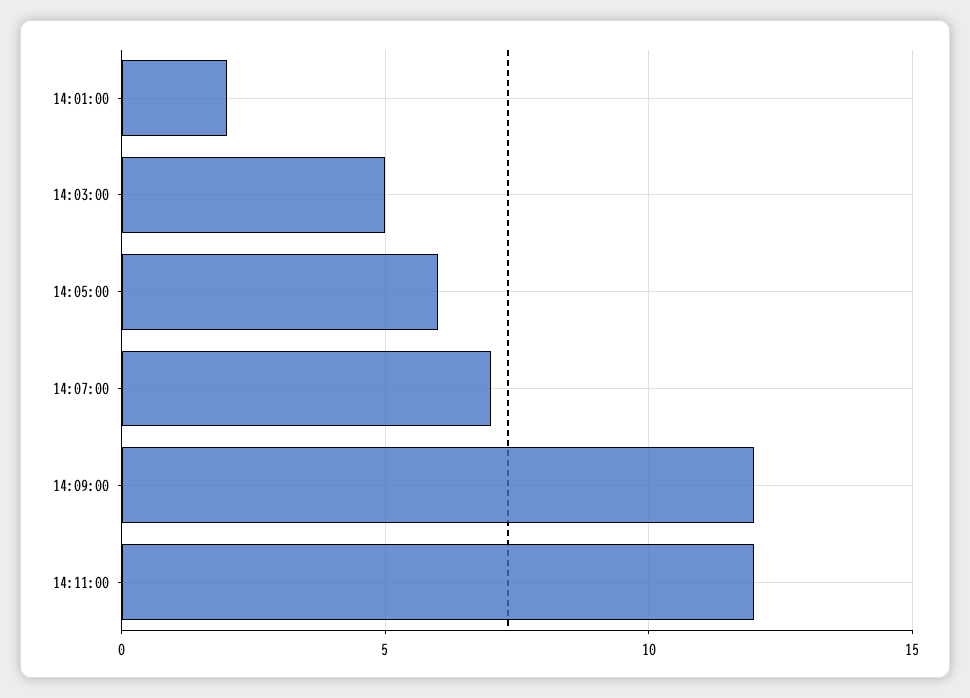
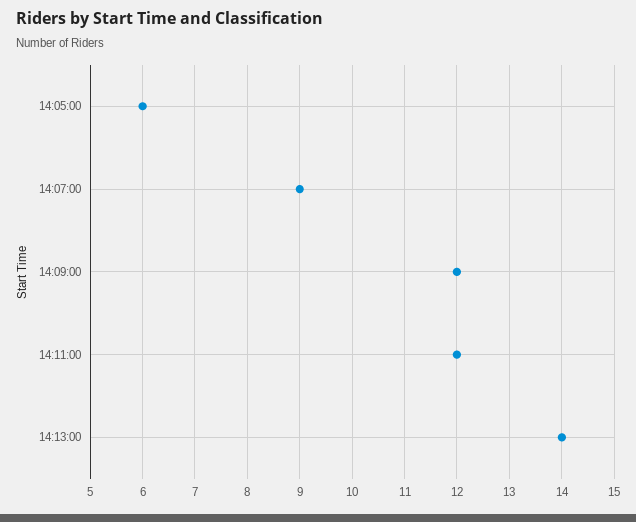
14:01:00: 2 -> none
14:03:00: 5 -> none
14:07:00: 7 -> 9
14:13:00: none -> 14

